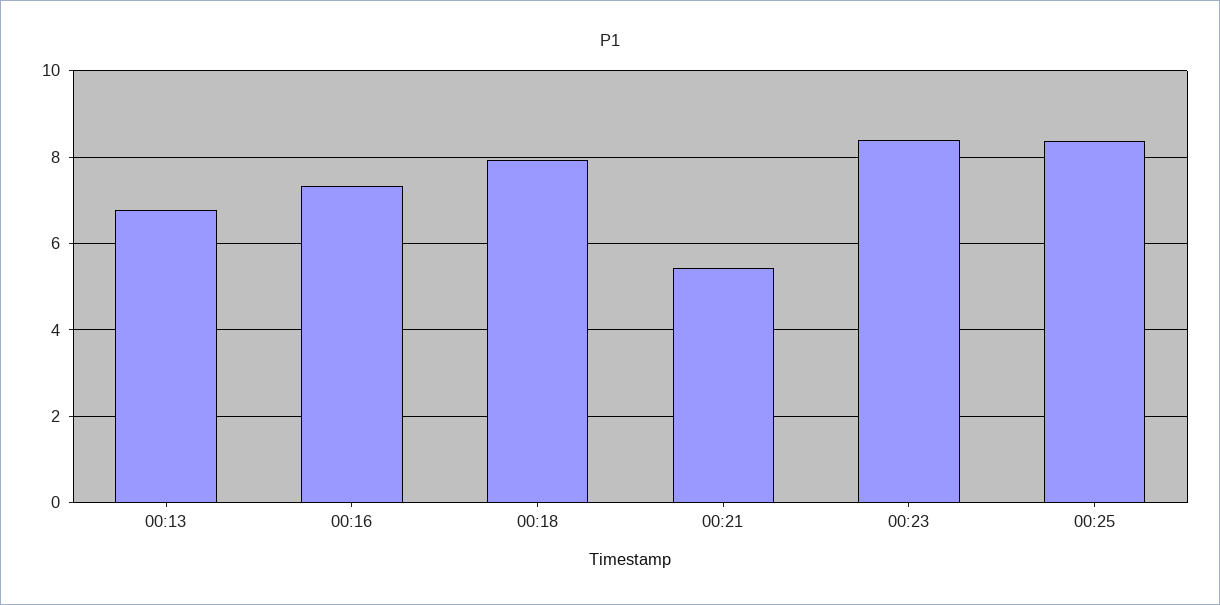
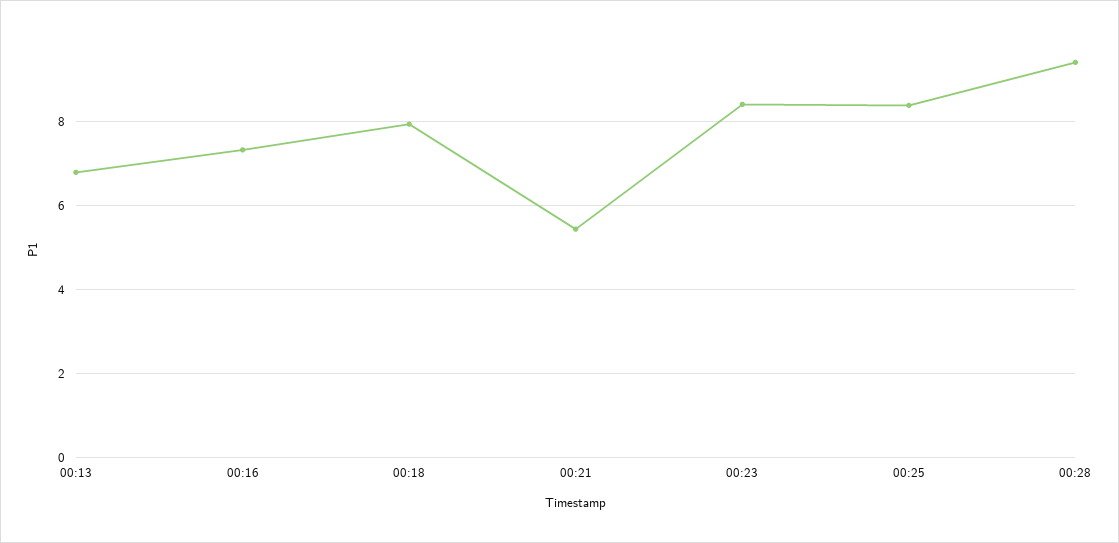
00:28: none -> 9.4

